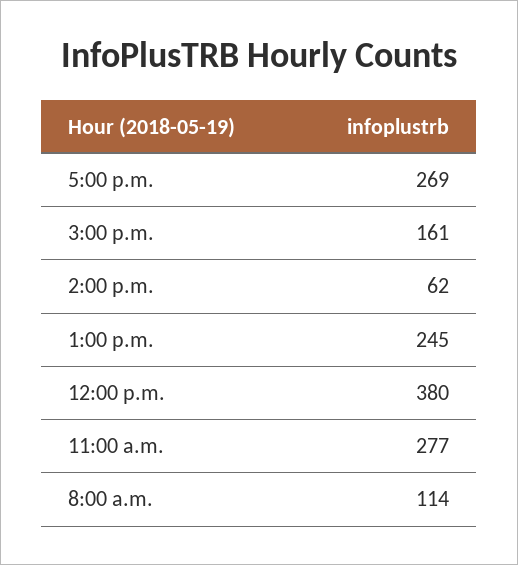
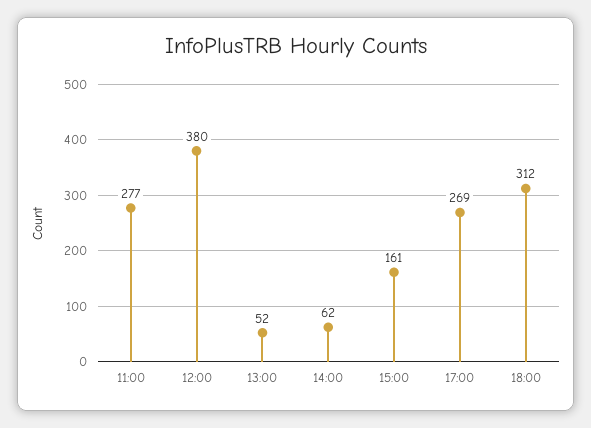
1:00 p.m.: 245 -> 52
8:00 a.m.: 114 -> none
18:00: none -> 312

